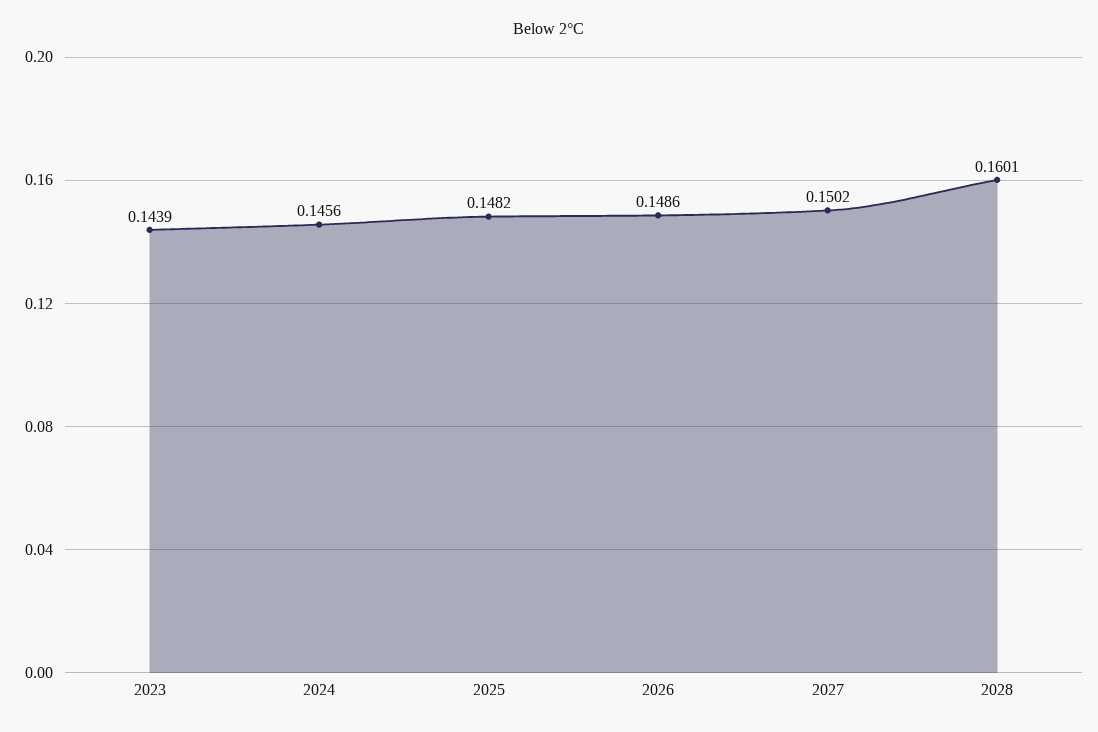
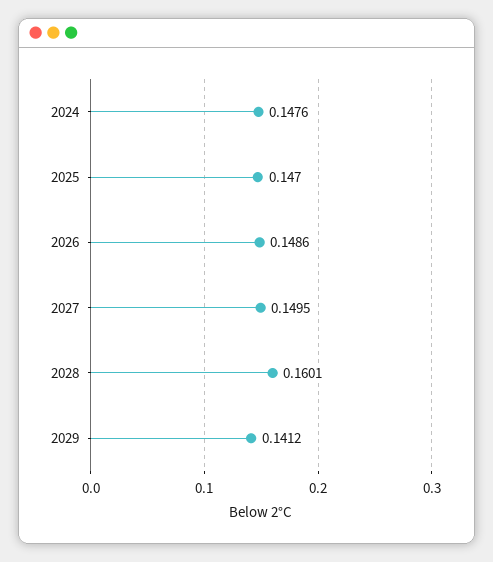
2023: 0.1439 -> none
2024: 0.1456 -> 0.1476
2025: 0.1482 -> 0.147
2027: 0.1502 -> 0.1495
2029: none -> 0.1412

